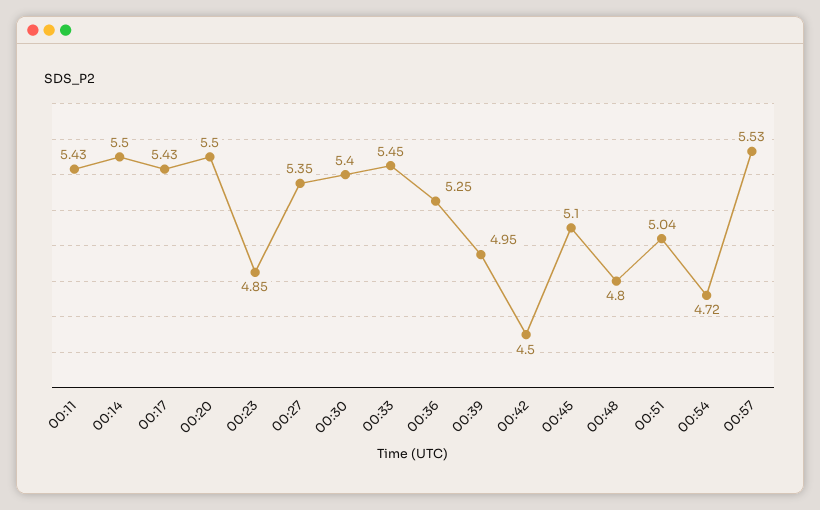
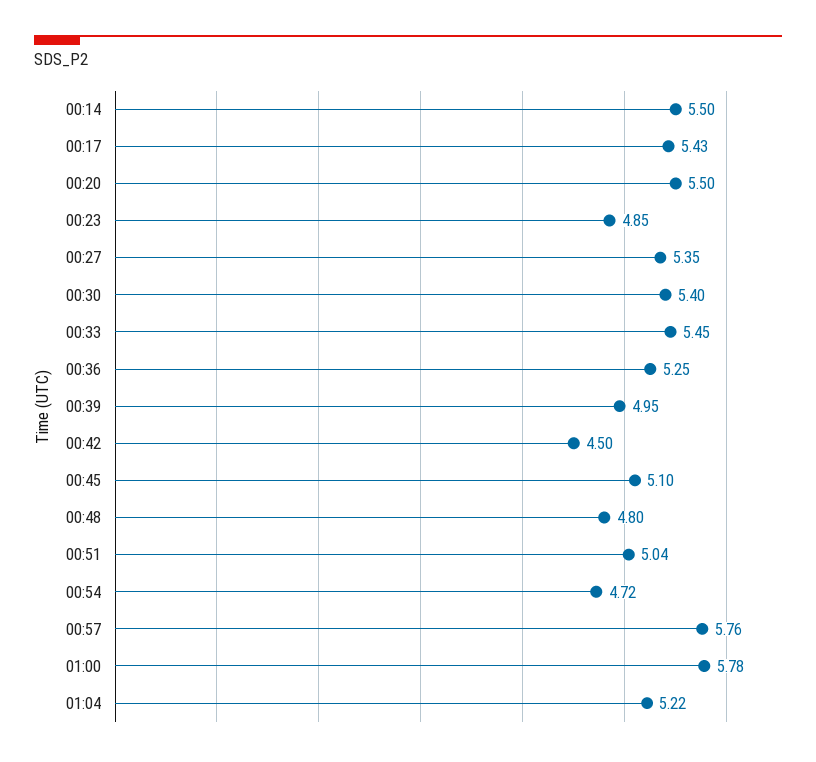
00:11: 5.43 -> none
00:57: 5.53 -> 5.76
01:00: none -> 5.78
01:04: none -> 5.22

